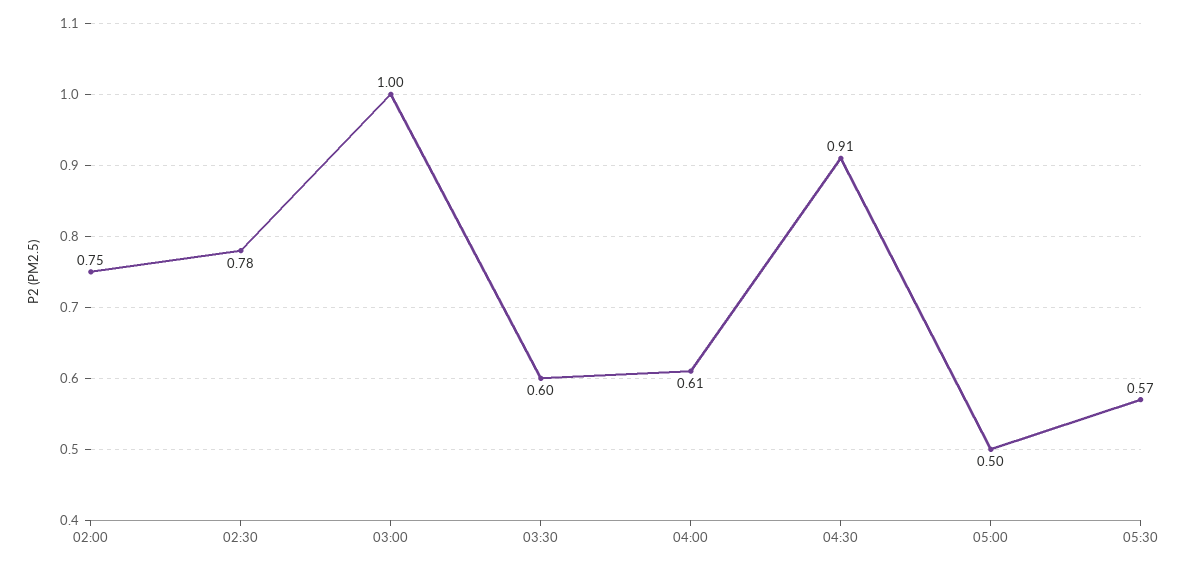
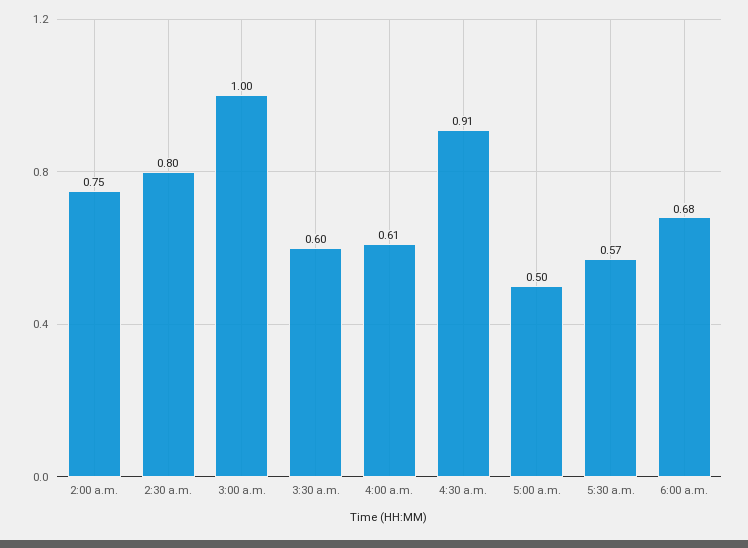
02:30: 0.78 -> 0.8
6:00 a.m.: none -> 0.68

